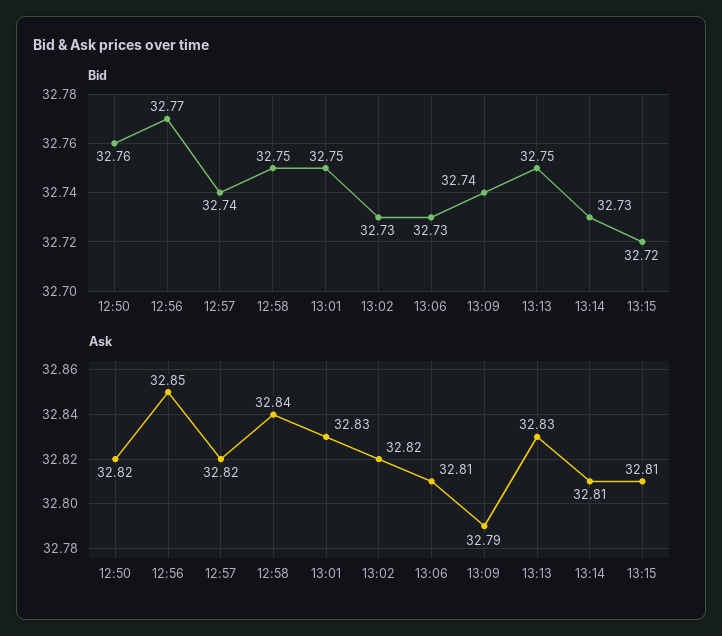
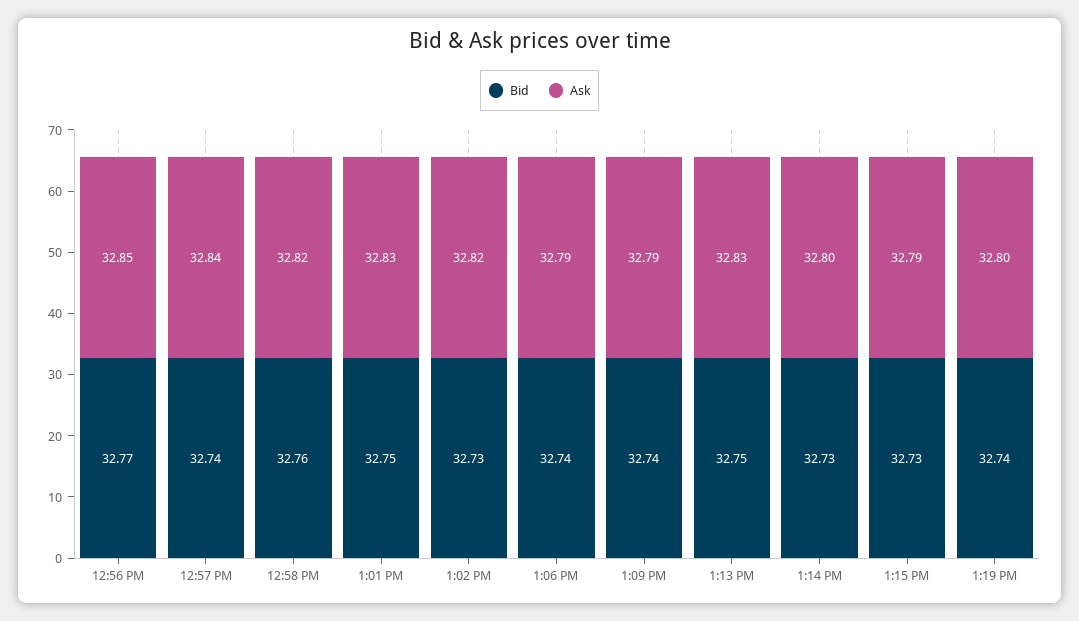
Bid, 12:50: 32.76 -> none
Bid, 12:58: 32.75 -> 32.76
Bid, 13:06: 32.73 -> 32.74
Bid, 13:15: 32.72 -> 32.73
Ask, 12:50: 32.82 -> none
Ask, 12:57: 32.82 -> 32.84
Ask, 12:58: 32.84 -> 32.82
Ask, 13:06: 32.81 -> 32.79
Ask, 13:14: 32.81 -> 32.8
Ask, 13:15: 32.81 -> 32.79
Bid, 1:19 PM: none -> 32.74
Ask, 1:19 PM: none -> 32.8

